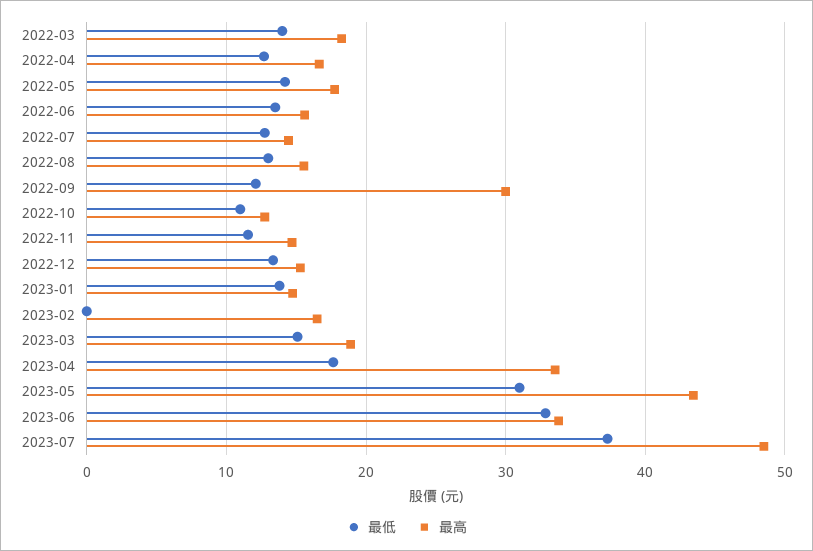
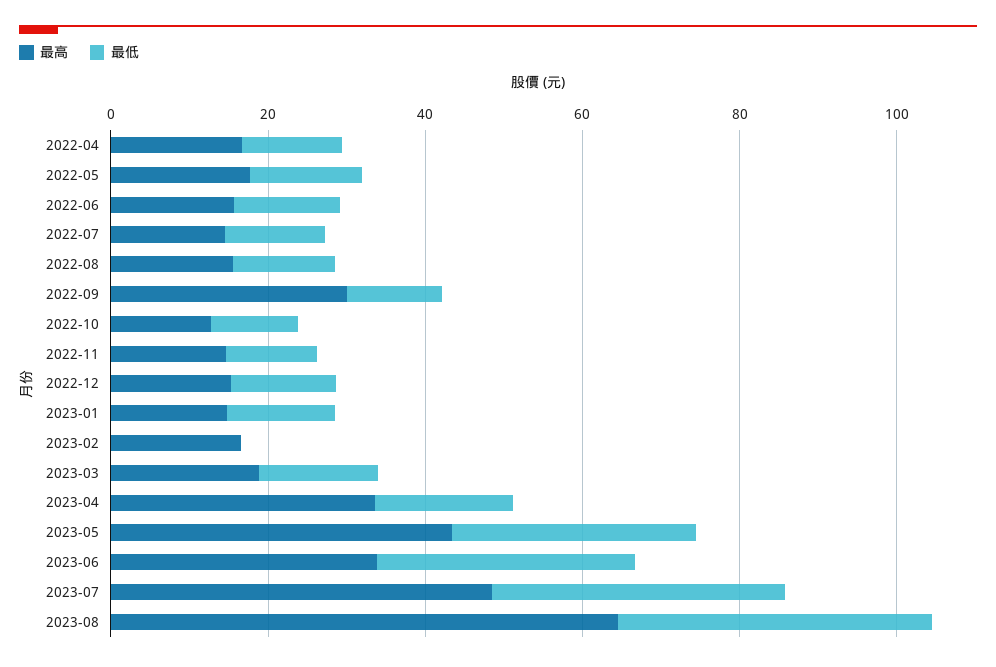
最低, 2022-03: 14 -> none
最高, 2022-03: 18 -> none
最高, 2023-08: none -> 65
最低, 2023-08: none -> 40

